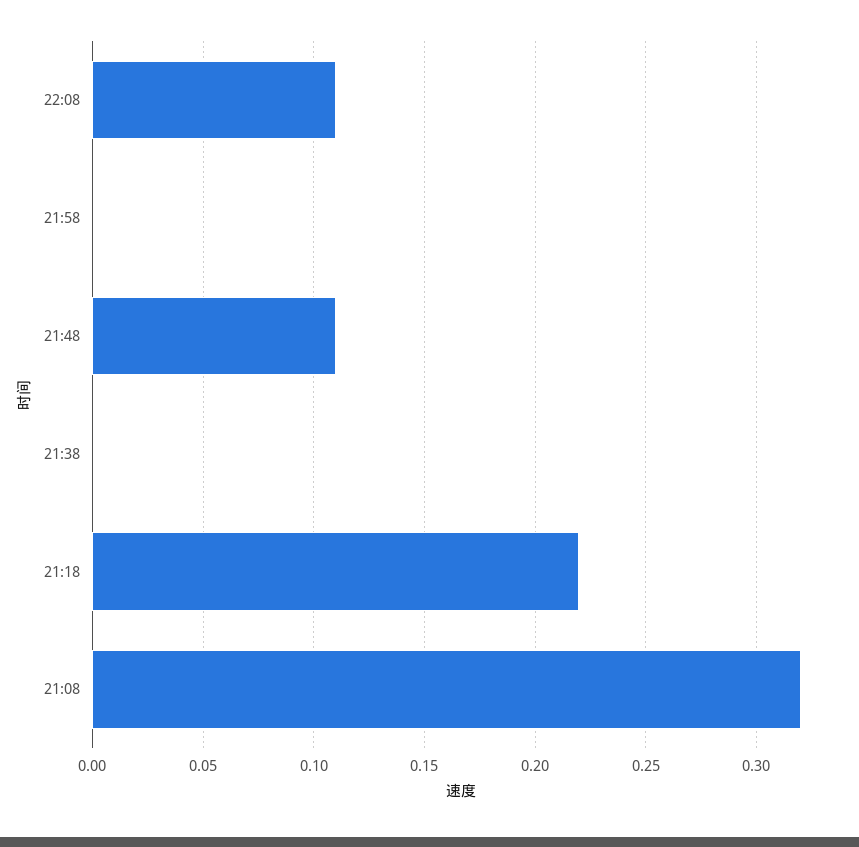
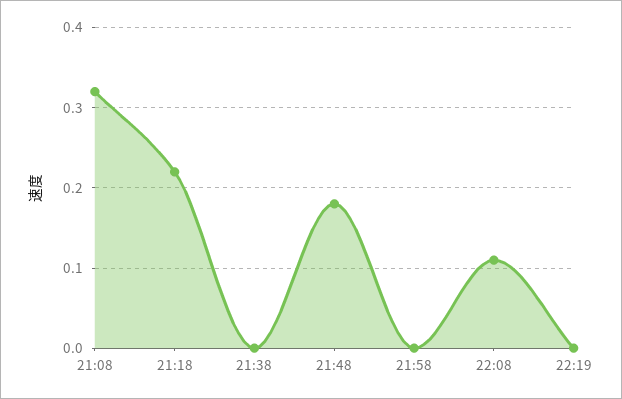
21:48: 0.11 -> 0.18
22:19: none -> 0

